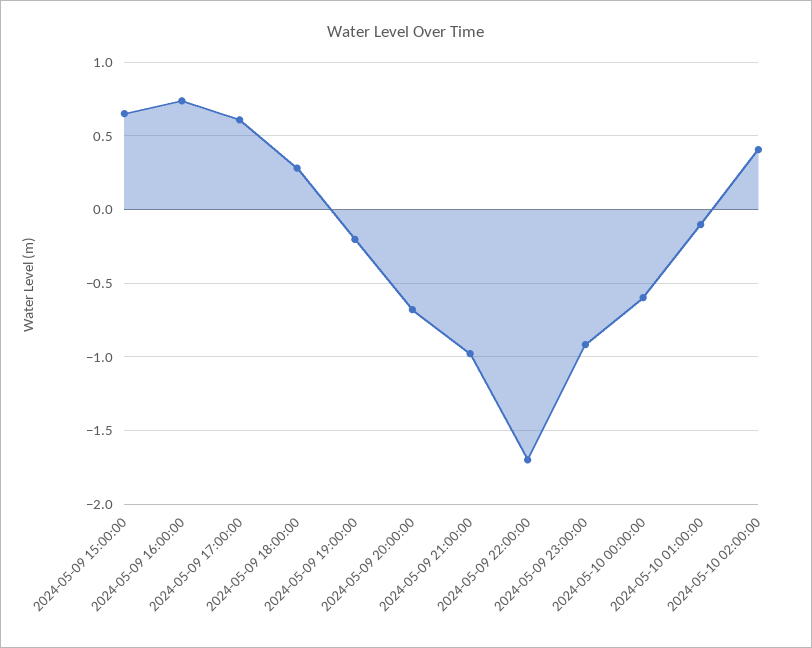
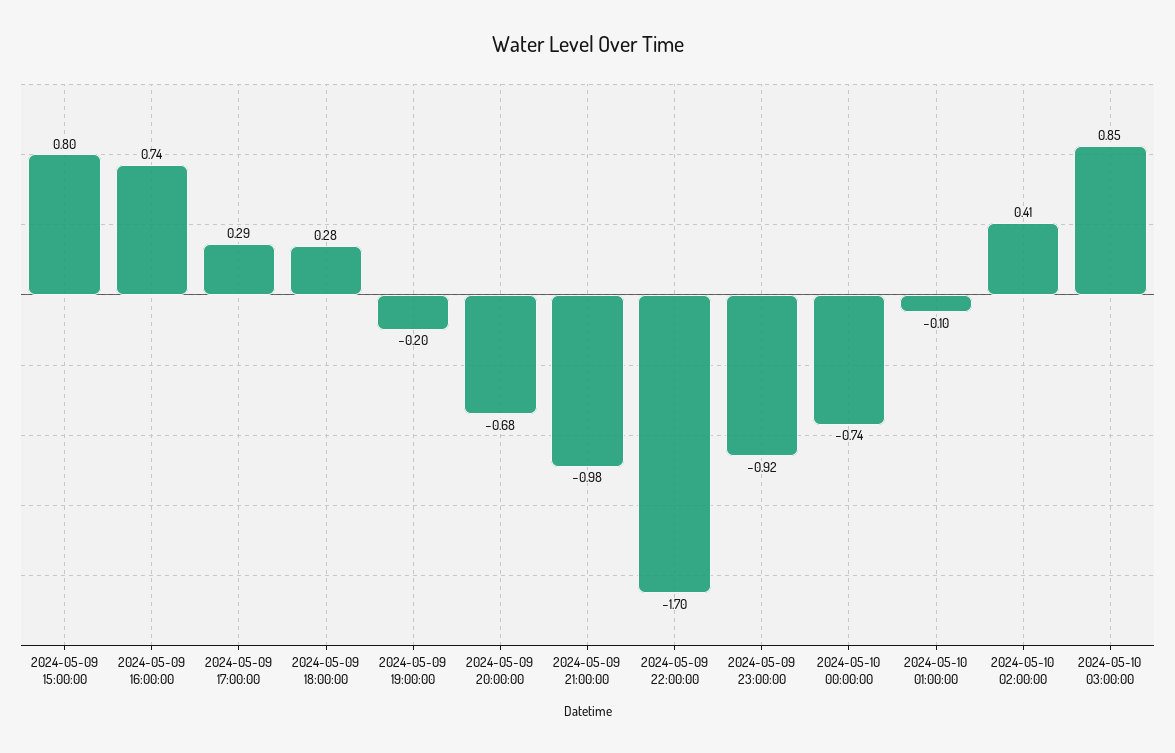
2024-05-09 15:00:00: 0.65 -> 0.8
2024-05-09 17:00:00: 0.6 -> 0.29
2024-05-10 00:00:00: -0.6 -> -0.74
2024-05-10 03:00:00: none -> 0.85

